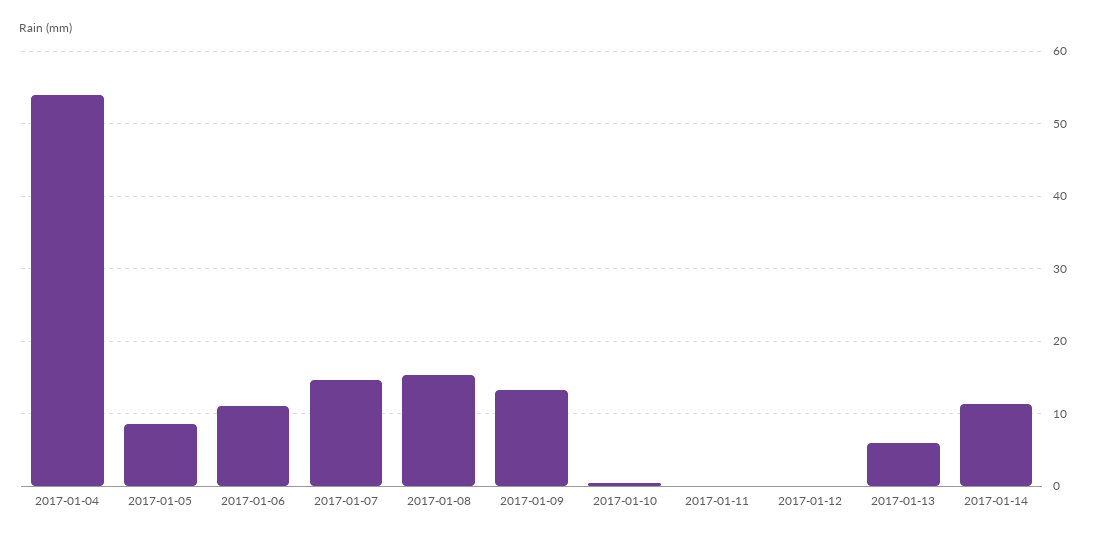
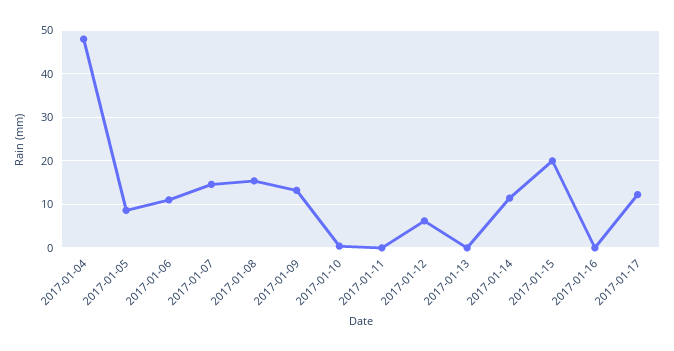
2017-01-04: 54 -> 48
2017-01-12: 0 -> 6
2017-01-13: 6 -> 0
2017-01-15: none -> 20
2017-01-16: none -> 0
2017-01-17: none -> 12

